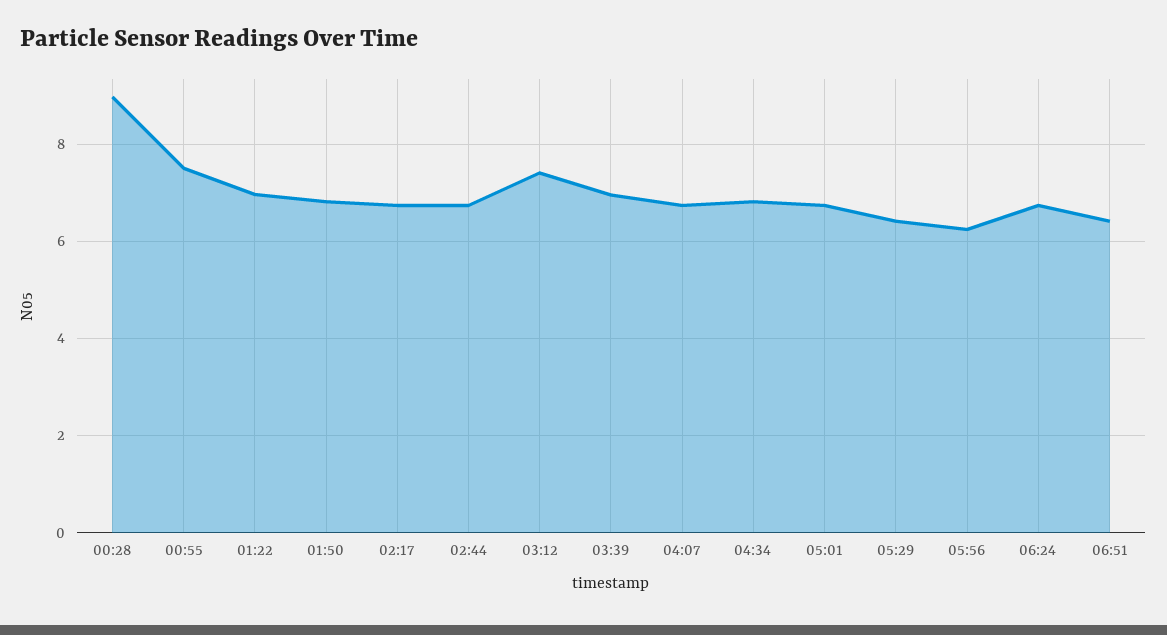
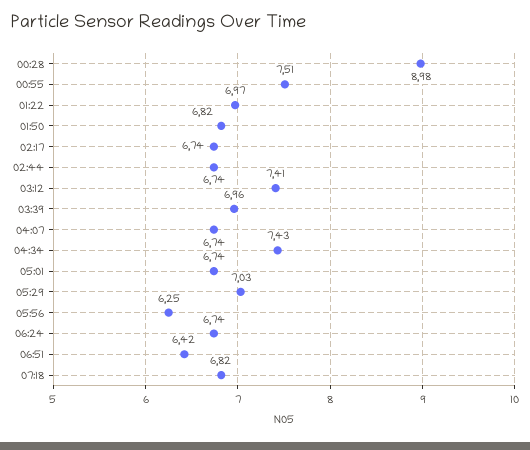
04:34: 6.8 -> 7.43
05:29: 6.4 -> 7.03
07:18: none -> 6.82

